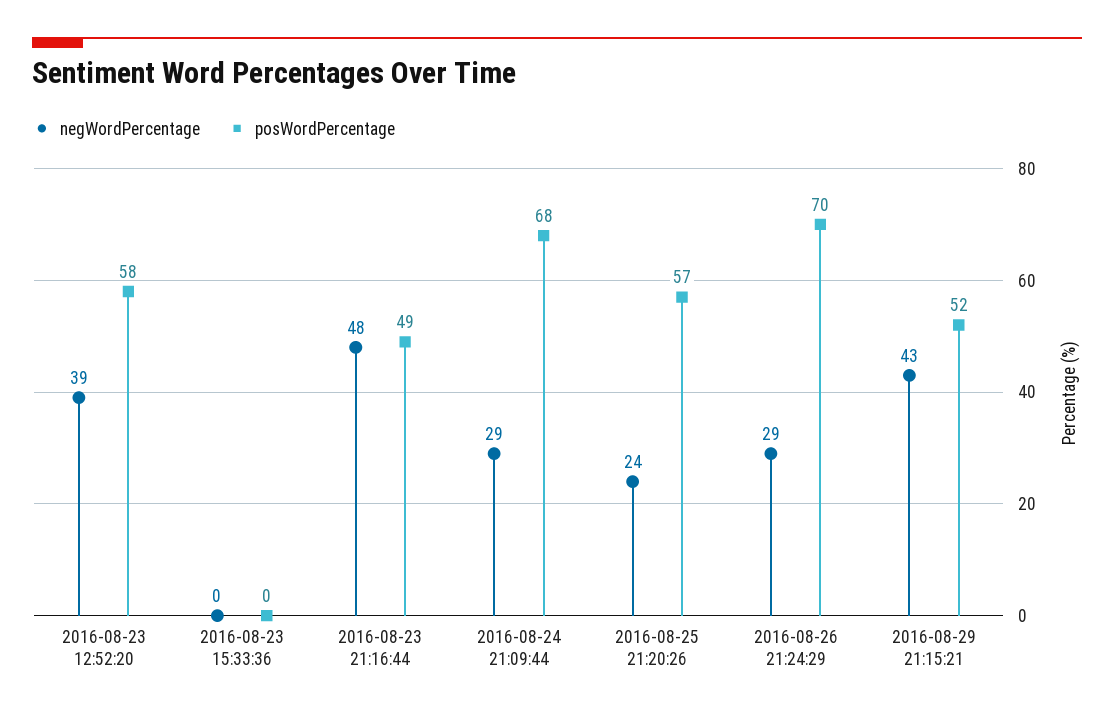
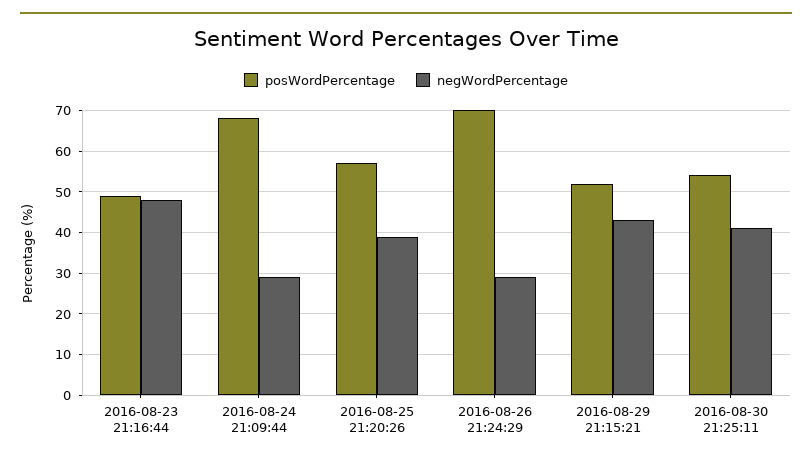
negWordPercentage, 2016-08-23 12:52:20: 39 -> none
posWordPercentage, 2016-08-23 12:52:20: 58 -> none
negWordPercentage, 2016-08-23 15:33:36: 0 -> none
posWordPercentage, 2016-08-23 15:33:36: 0 -> none
negWordPercentage, 2016-08-25 21:20:26: 24 -> 40
posWordPercentage, 2016-08-30 21:25:11: none -> 55
negWordPercentage, 2016-08-30 21:25:11: none -> 40

